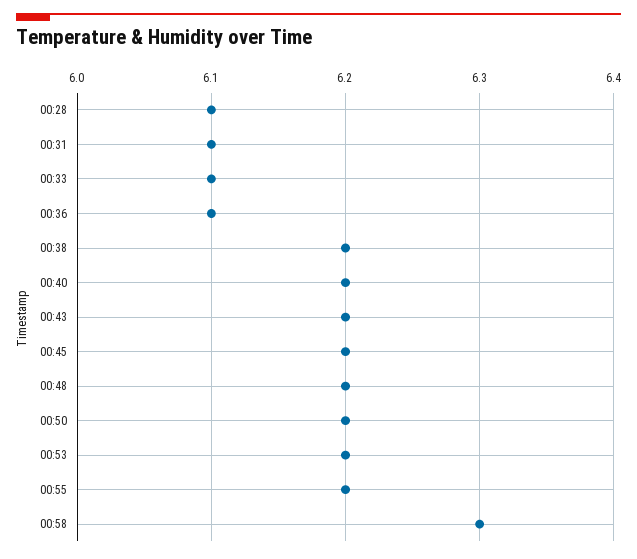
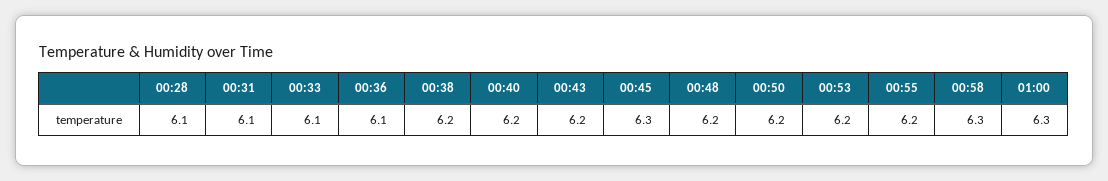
00:45: 6.2 -> 6.3
01:00: none -> 6.3

